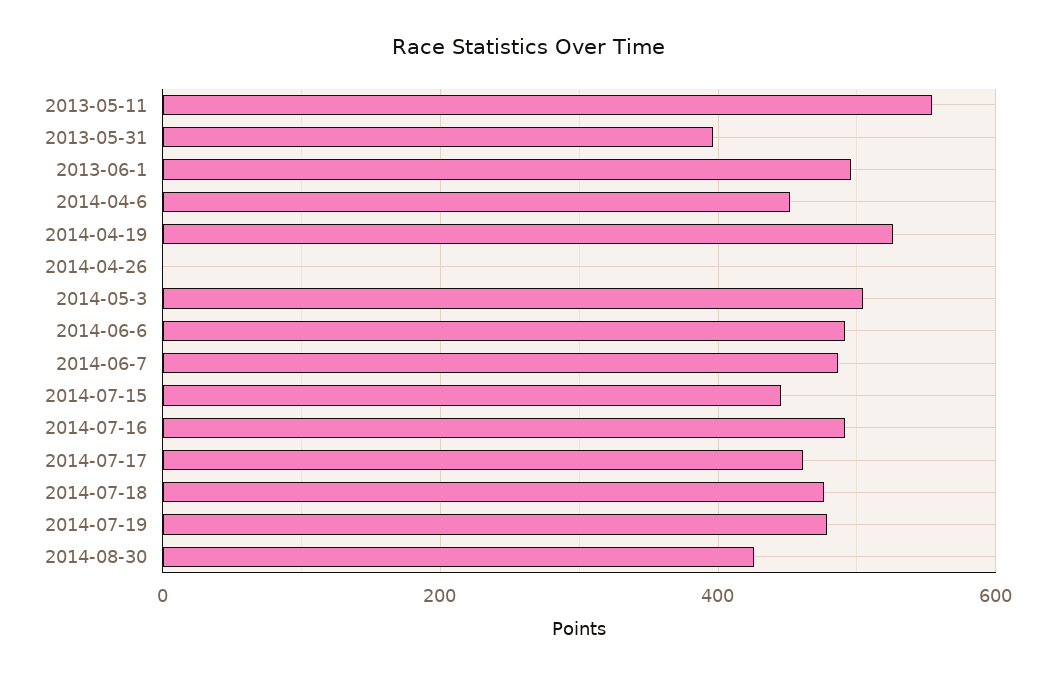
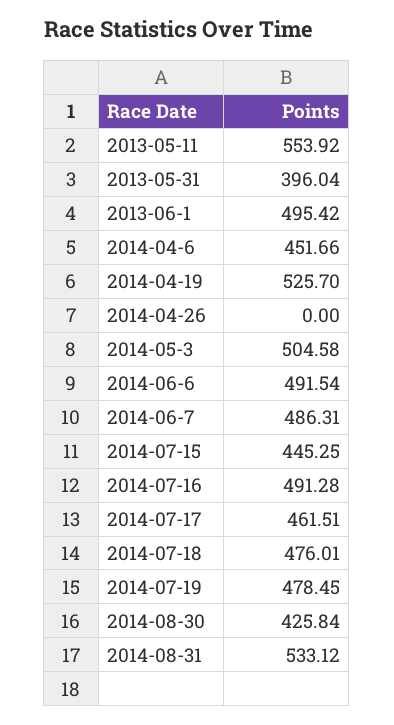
2014-08-31: none -> 533.12

